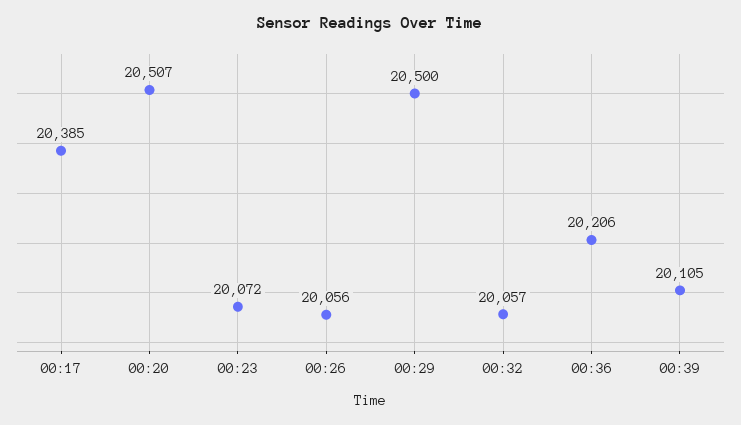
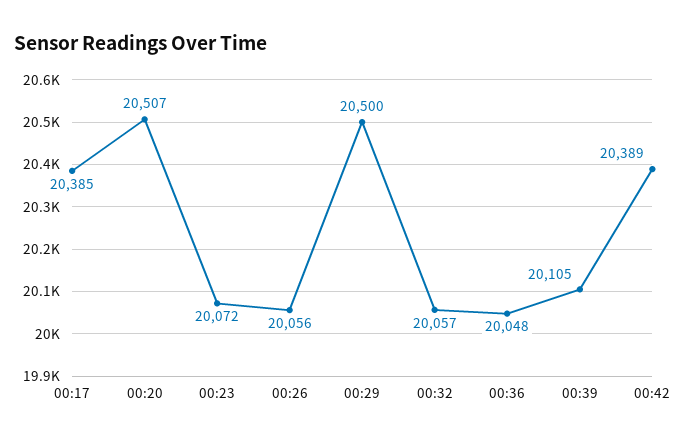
00:36: 20206 -> 20048
00:42: none -> 20389

